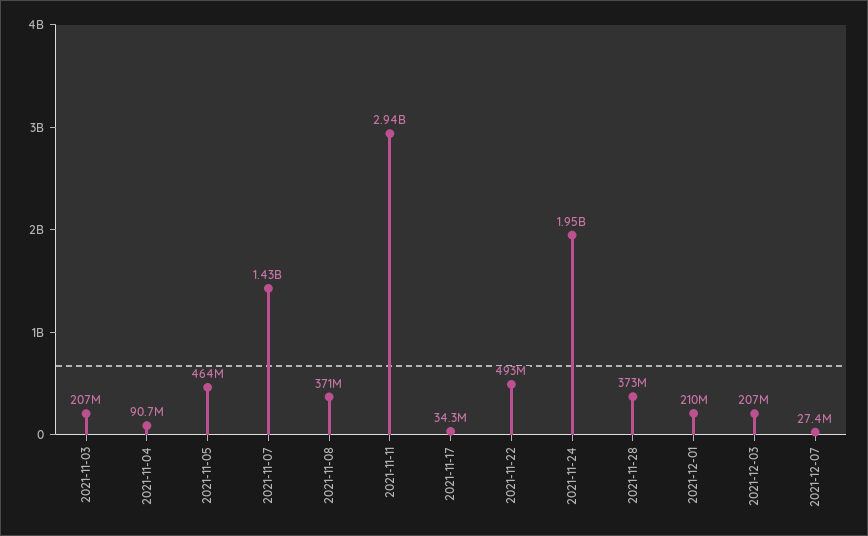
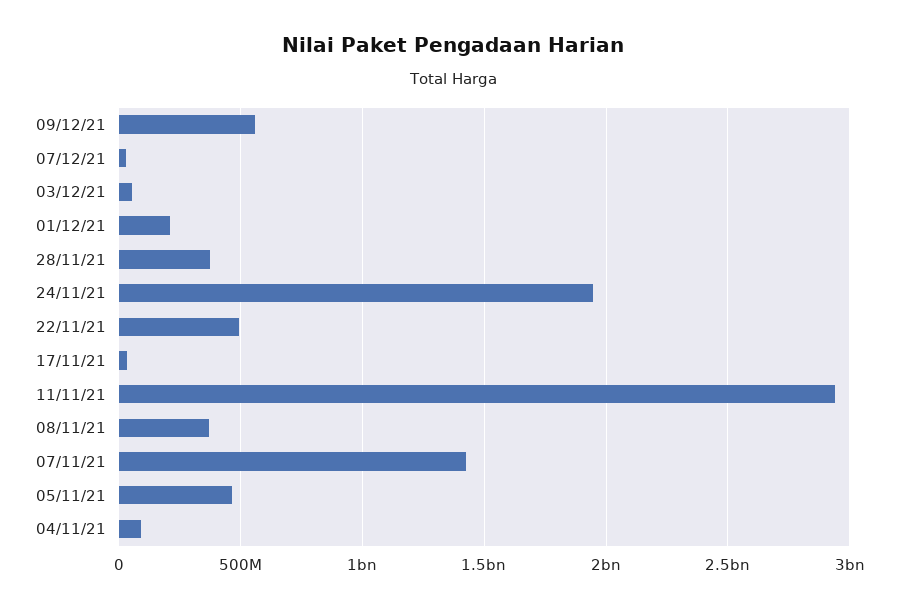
2021-11-03: 207000000 -> none
2021-12-03: 207000000 -> 50000000
09/12/21: none -> 550000000

